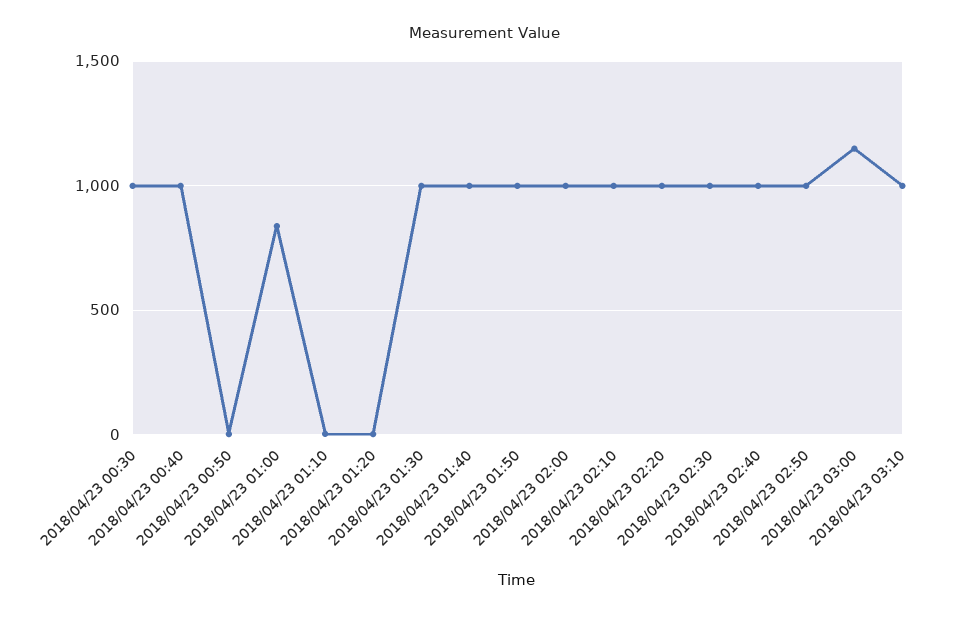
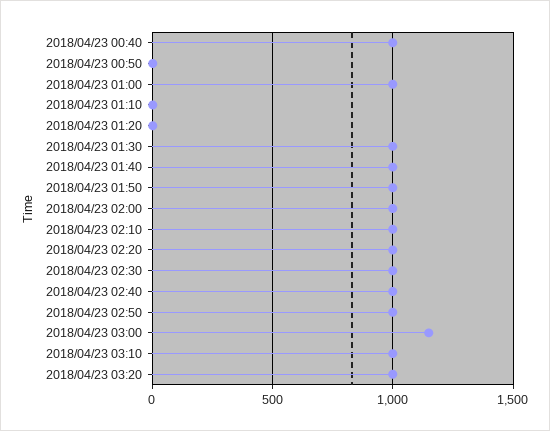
2018/04/23 00:30: 1000 -> none
2018/04/23 01:00: 850 -> 1000
2018/04/23 03:20: none -> 1000

